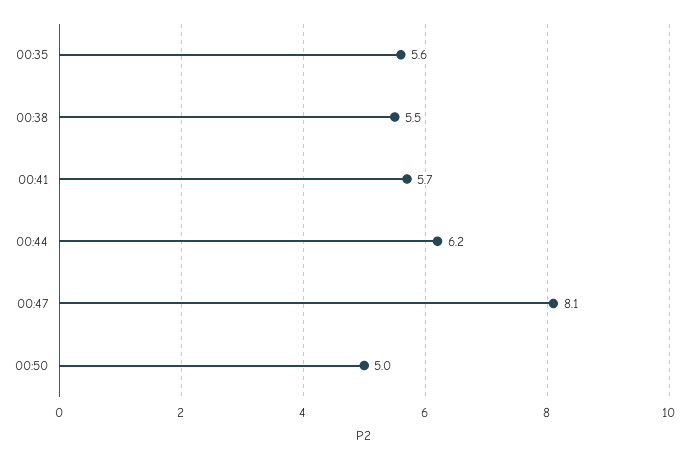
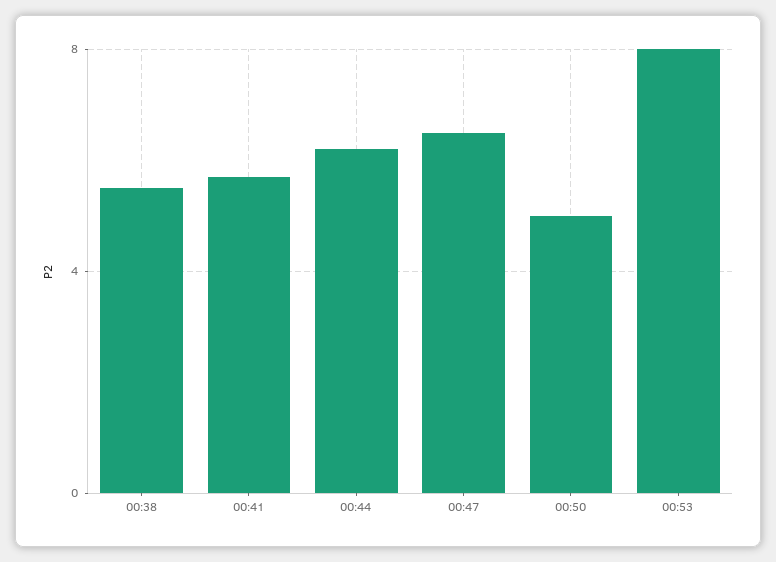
00:35: 5.6 -> none
00:47: 8.1 -> 6.5
00:53: none -> 8

